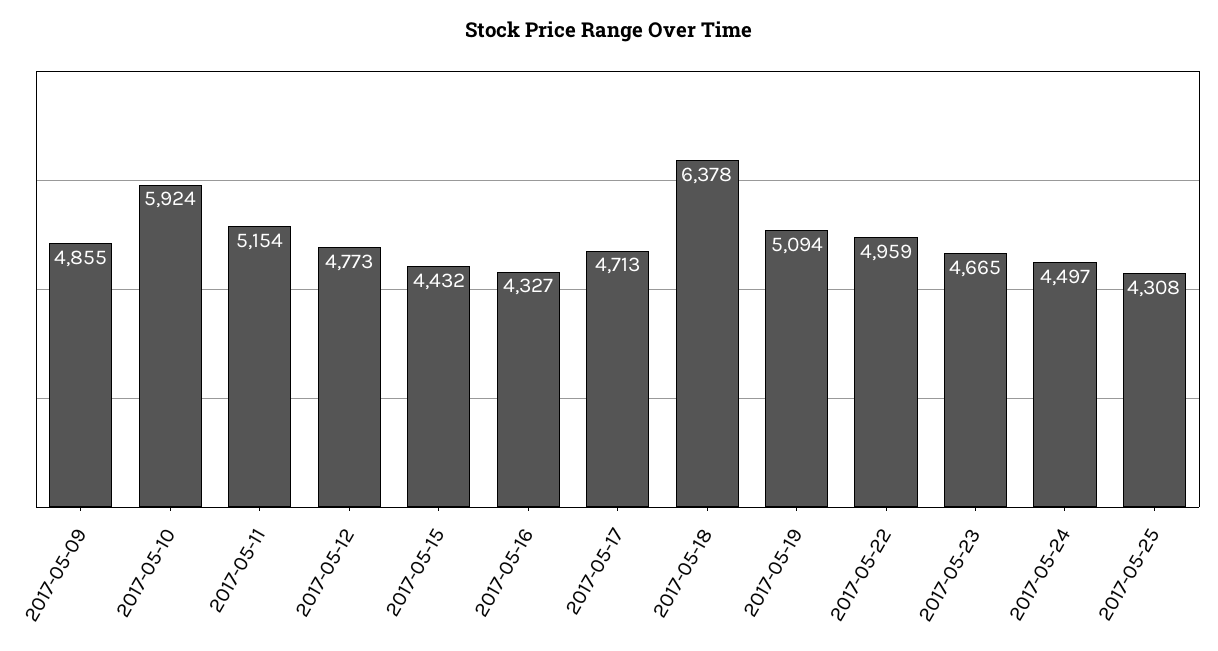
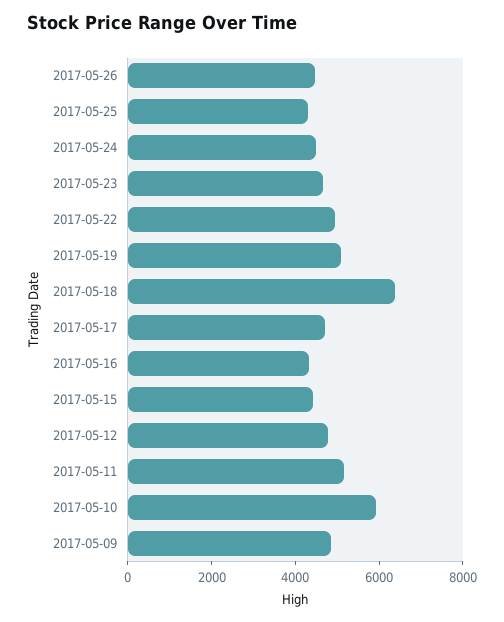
2017-05-26: none -> 4500

